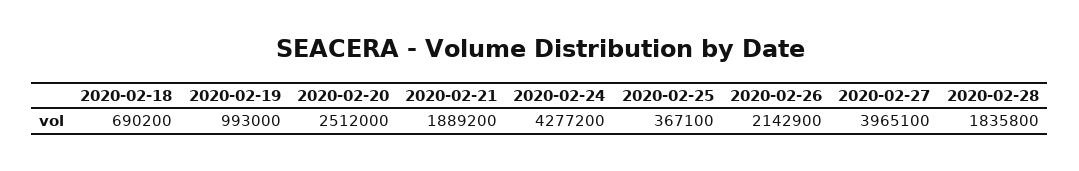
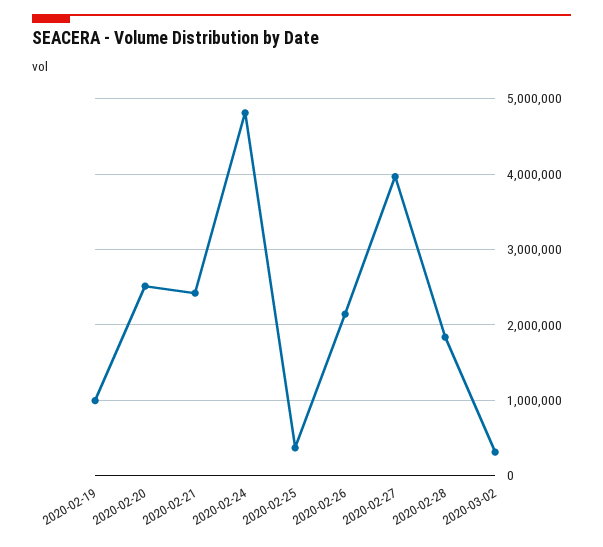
2020-02-18: 690200 -> none
2020-02-21: 1889200 -> 2400000
2020-02-24: 4277200 -> 4800000
2020-03-02: none -> 300000

